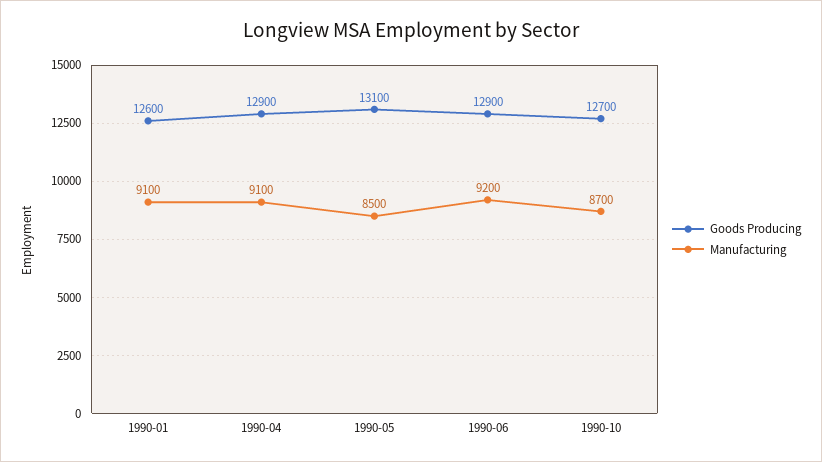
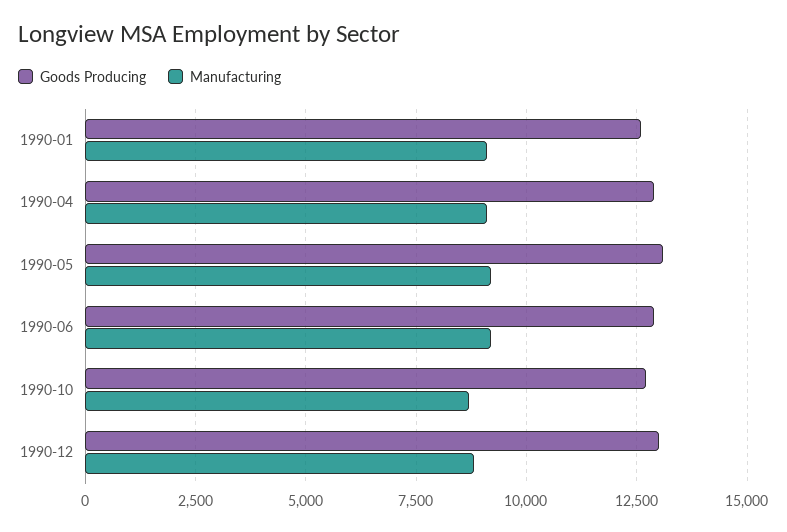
Manufacturing, 1990-05: 8500 -> 9250
Goods Producing, 1990-12: none -> 13000
Manufacturing, 1990-12: none -> 8750

